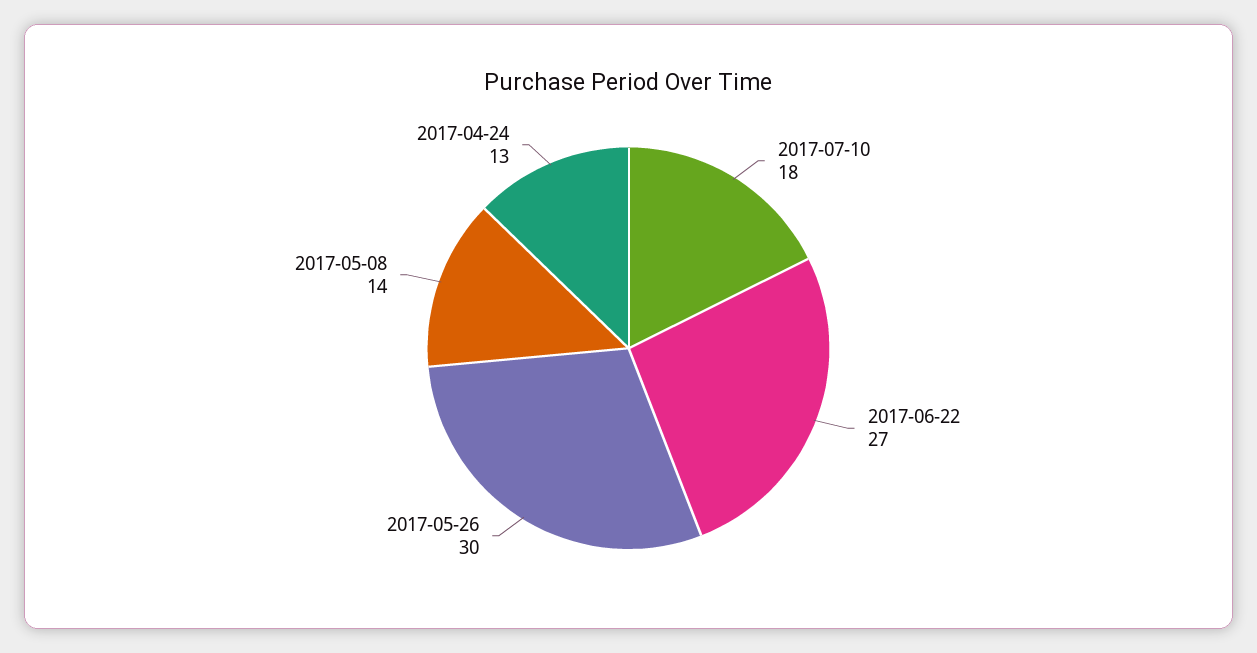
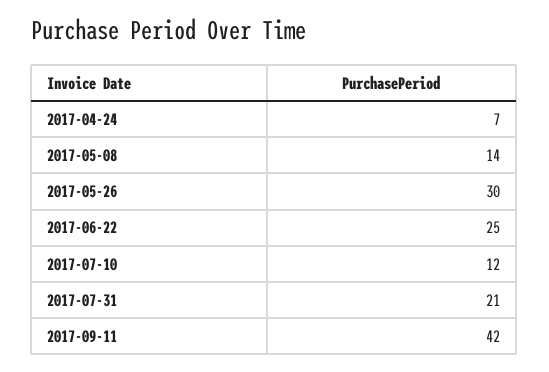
2017-07-10: 18 -> 12
2017-06-22: 27 -> 25
2017-04-24: 13 -> 7
2017-07-31: none -> 21
2017-09-11: none -> 42

